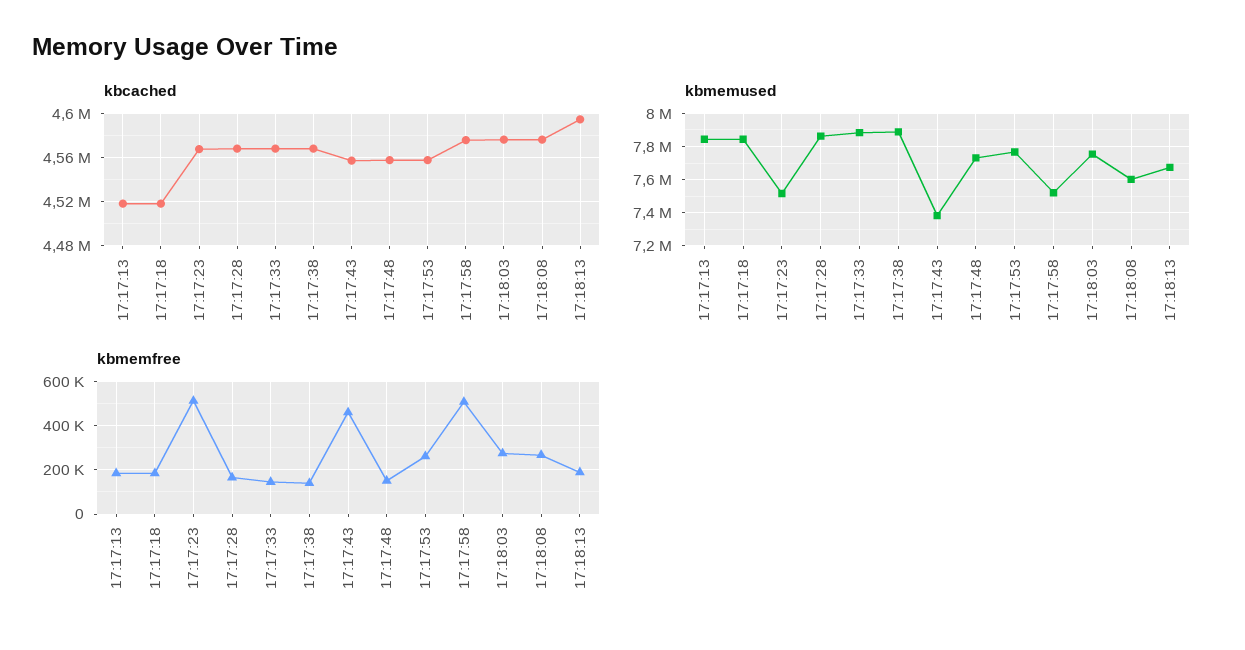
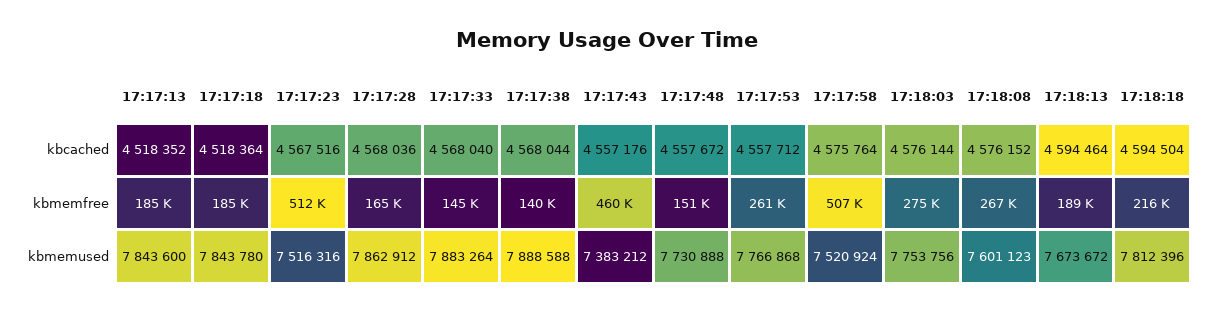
kbcached, 17:18:18: none -> 4594504
kbmemfree, 17:18:18: none -> 216000
kbmemused, 17:18:18: none -> 7812396

